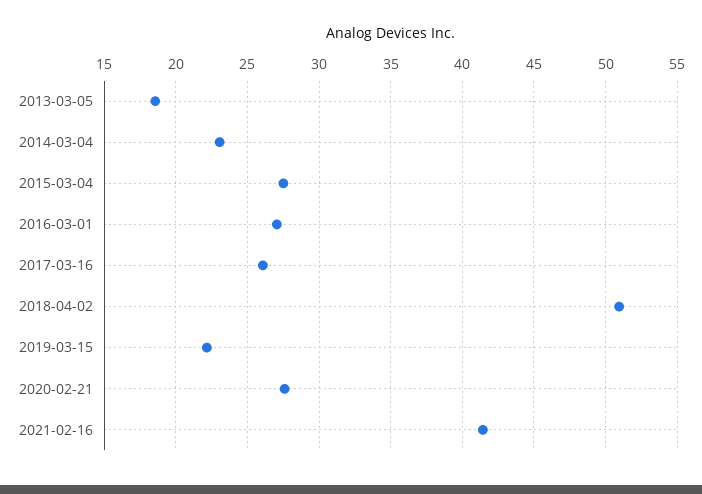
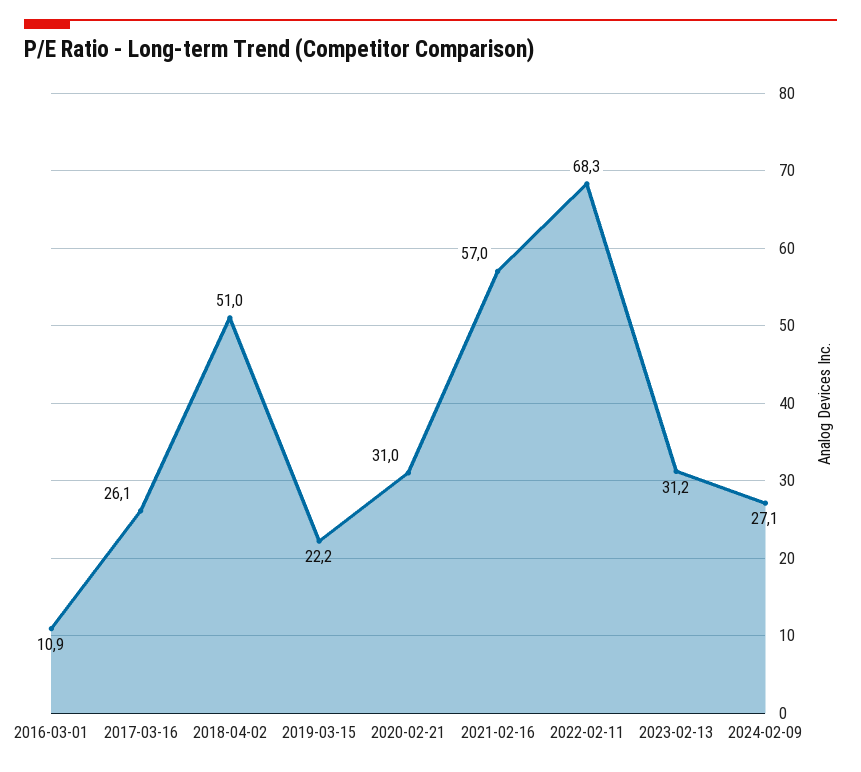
2013-03-05: 18.5 -> none
2014-03-04: 23 -> none
2015-03-04: 27.5 -> none
2016-03-01: 27 -> 10.9
2020-02-21: 27.5 -> 31
2021-02-16: 41.5 -> 57
2022-02-11: none -> 68.3
2023-02-13: none -> 31.2
2024-02-09: none -> 27.1

